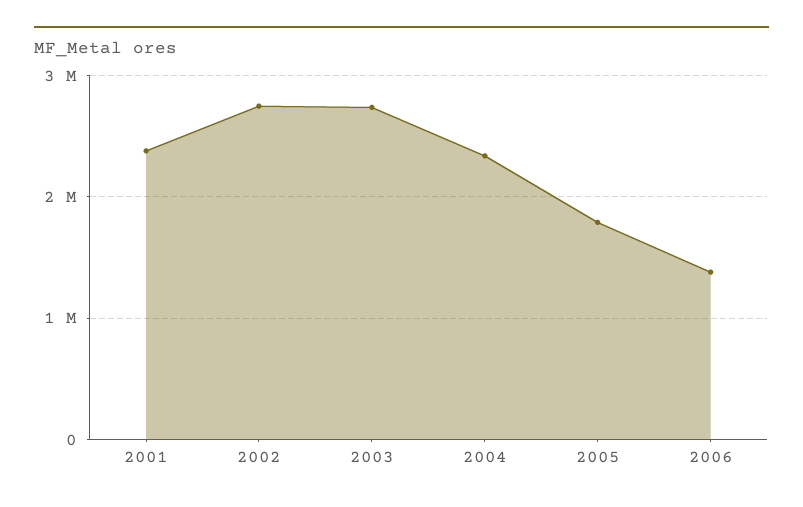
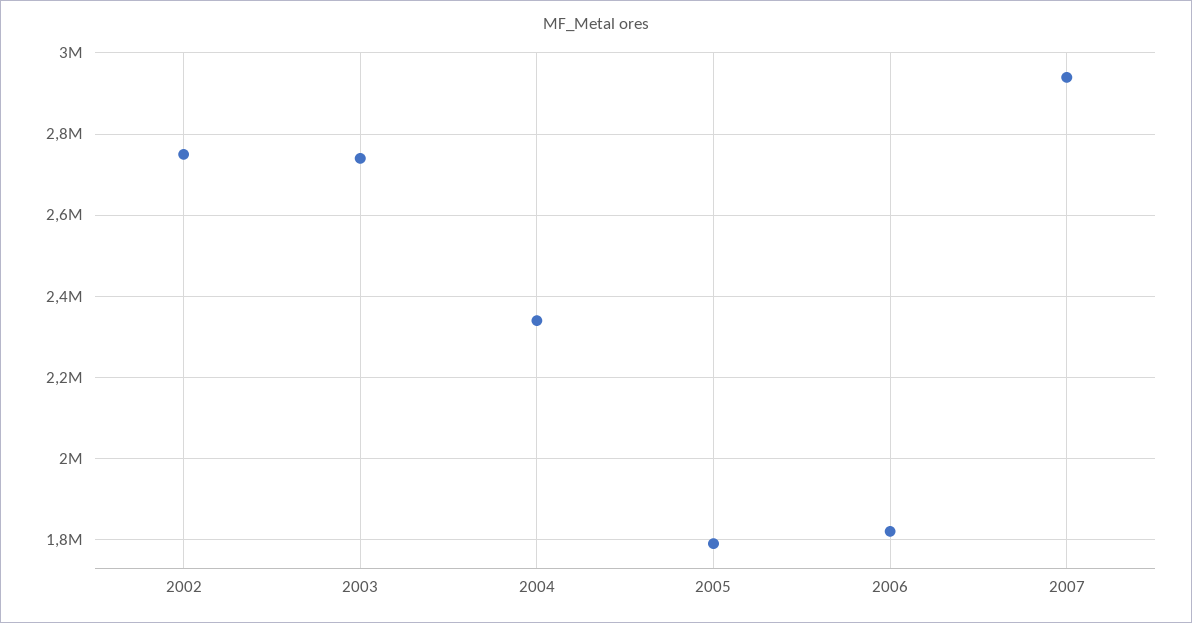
2001: 2400000 -> none
2006: 1400000 -> 1820000
2007: none -> 2940000

